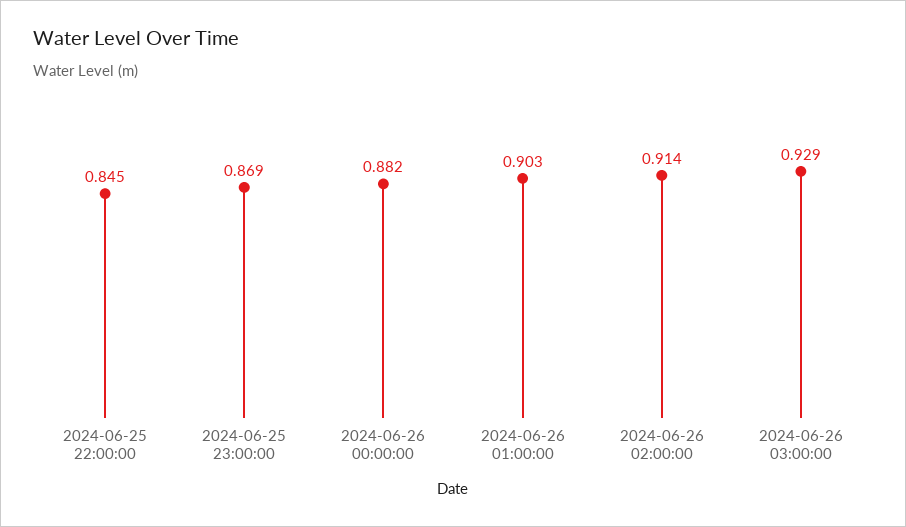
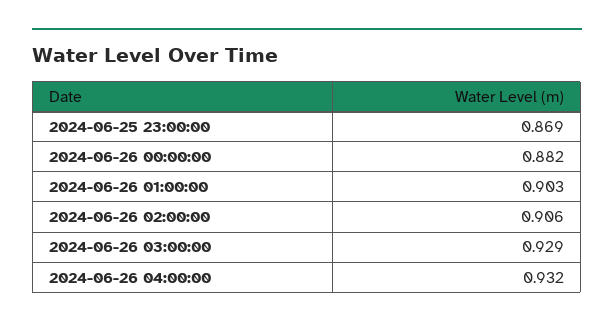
2024-06-25 22:00:00: 0.845 -> none
2024-06-26 02:00:00: 0.914 -> 0.906
2024-06-26 04:00:00: none -> 0.932

